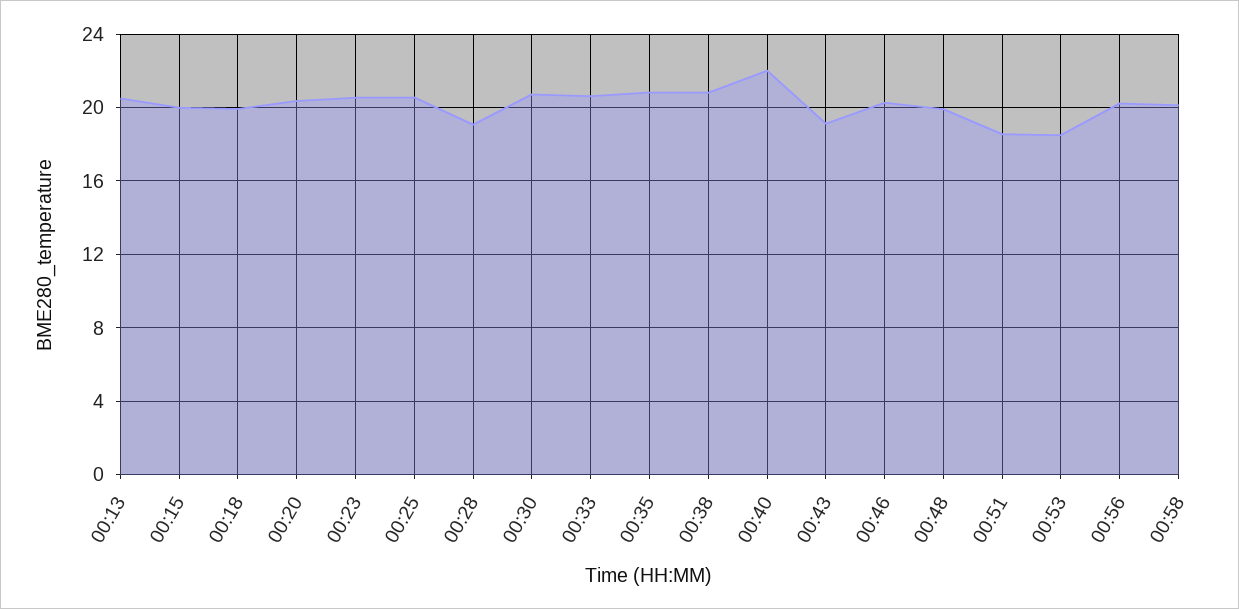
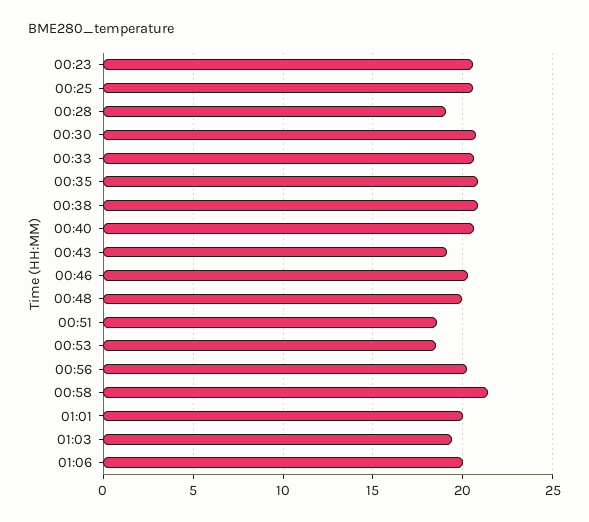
00:13: 20.5 -> none
00:15: 20 -> none
00:18: 20 -> none
00:20: 20.5 -> none
00:40: 22 -> 20.5
00:58: 20 -> 21.5
01:01: none -> 20
01:03: none -> 19.5
01:06: none -> 20

